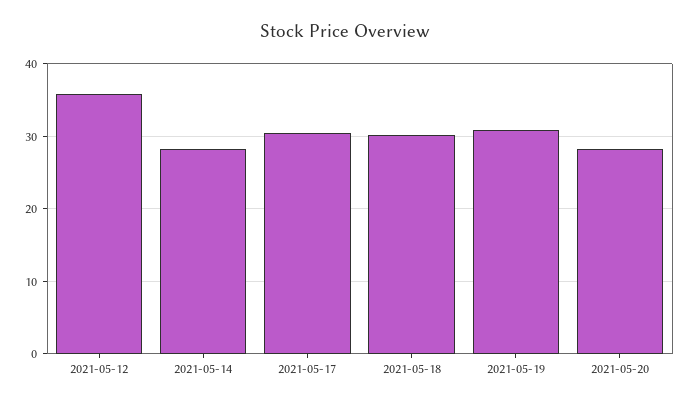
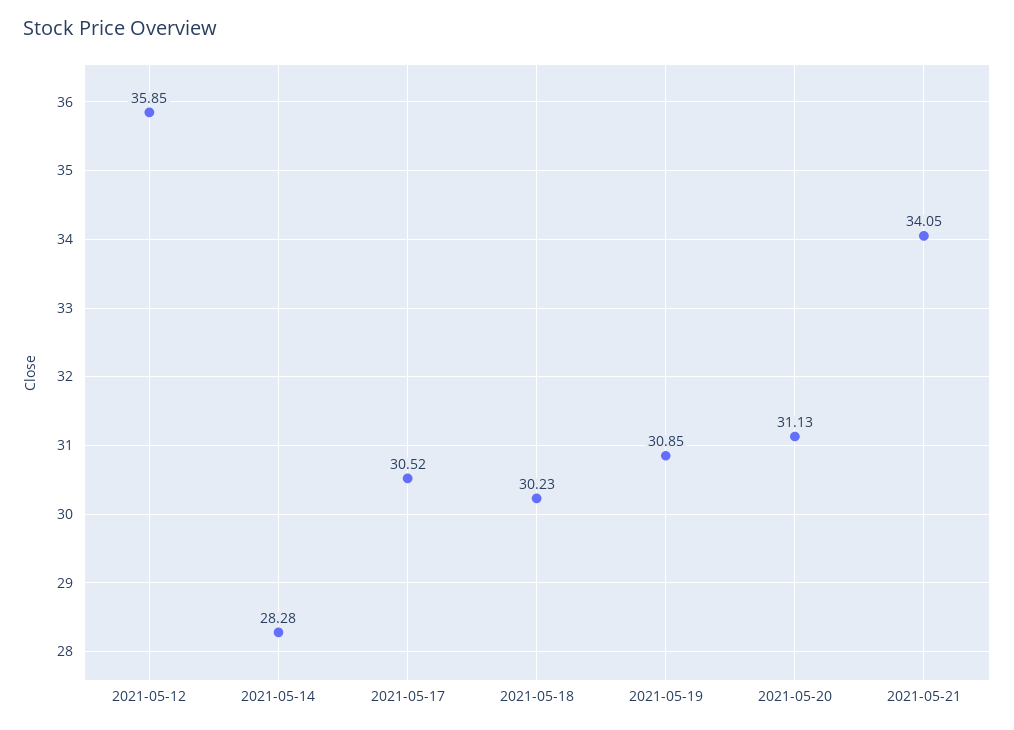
2021-05-20: 28 -> 31.13
2021-05-21: none -> 34.05

